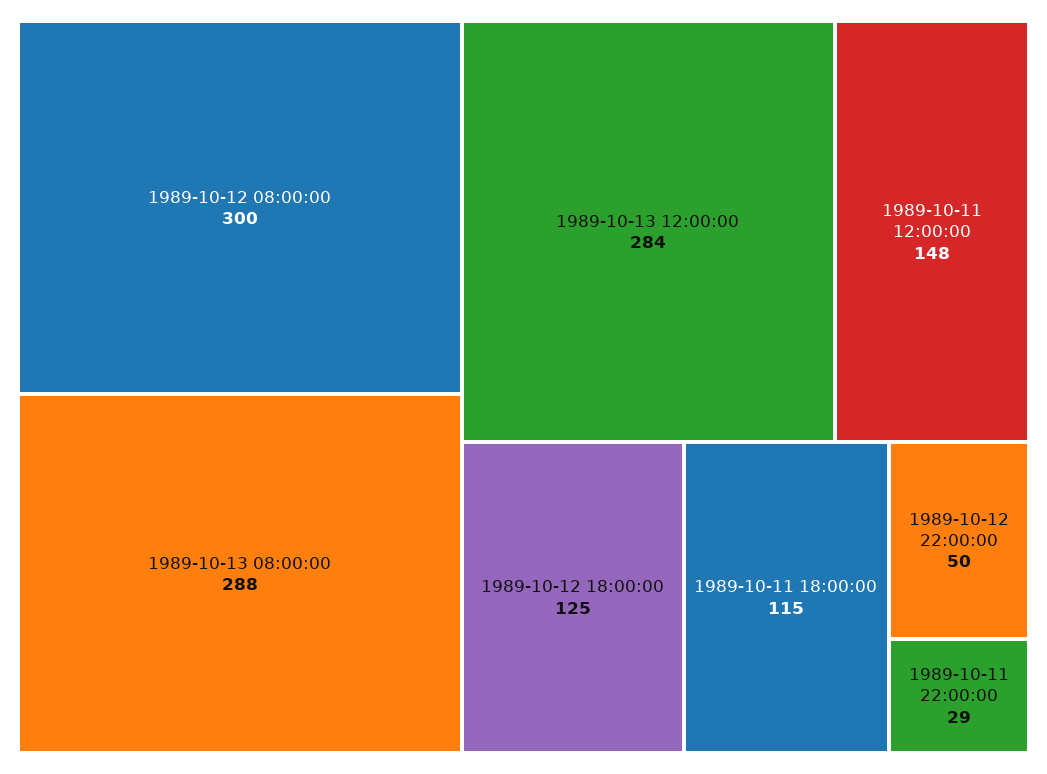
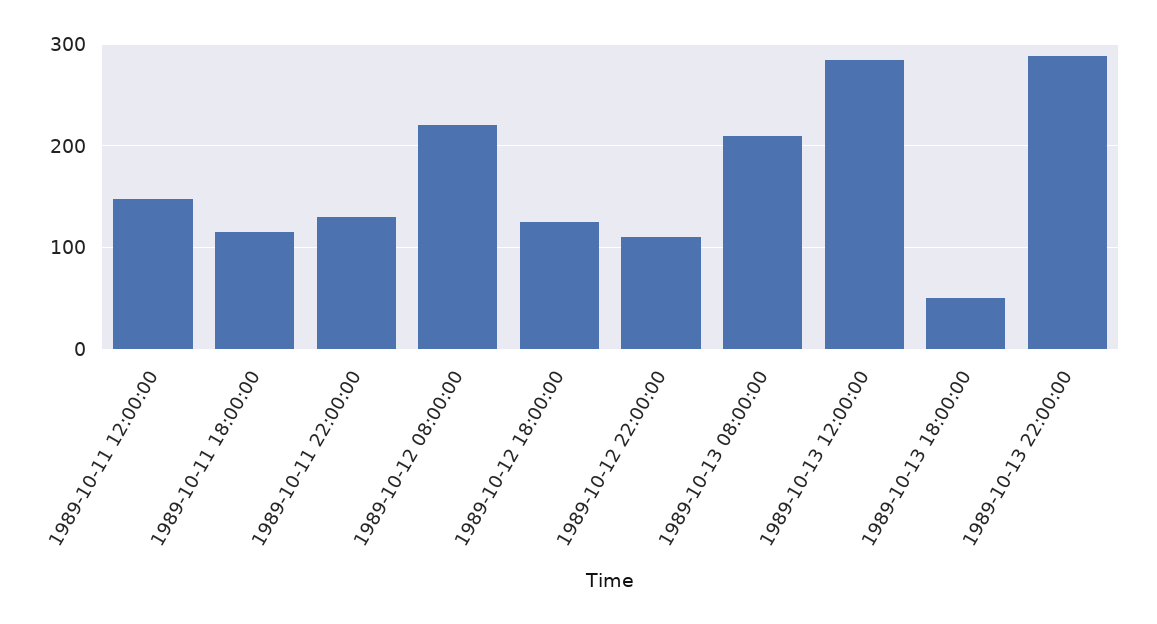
1989-10-12 08:00:00: 300 -> 220
1989-10-13 08:00:00: 288 -> 210
1989-10-12 22:00:00: 50 -> 110
1989-10-11 22:00:00: 29 -> 130
1989-10-13 18:00:00: none -> 50
1989-10-13 22:00:00: none -> 290

